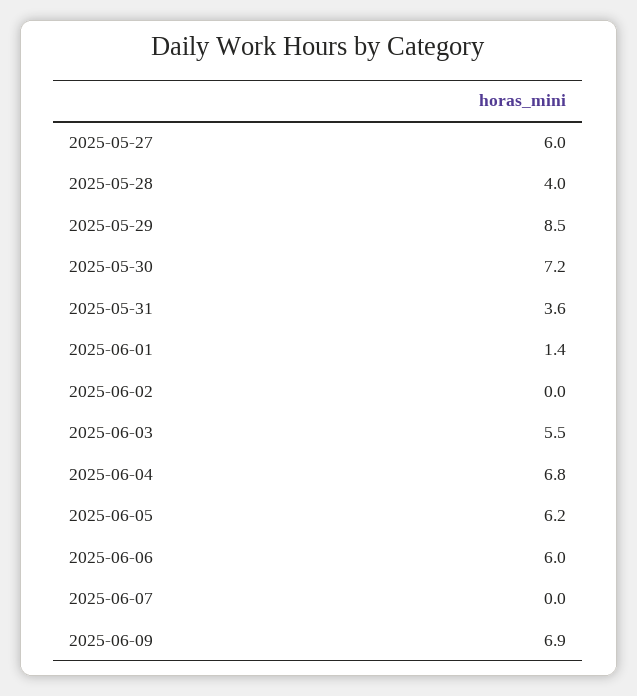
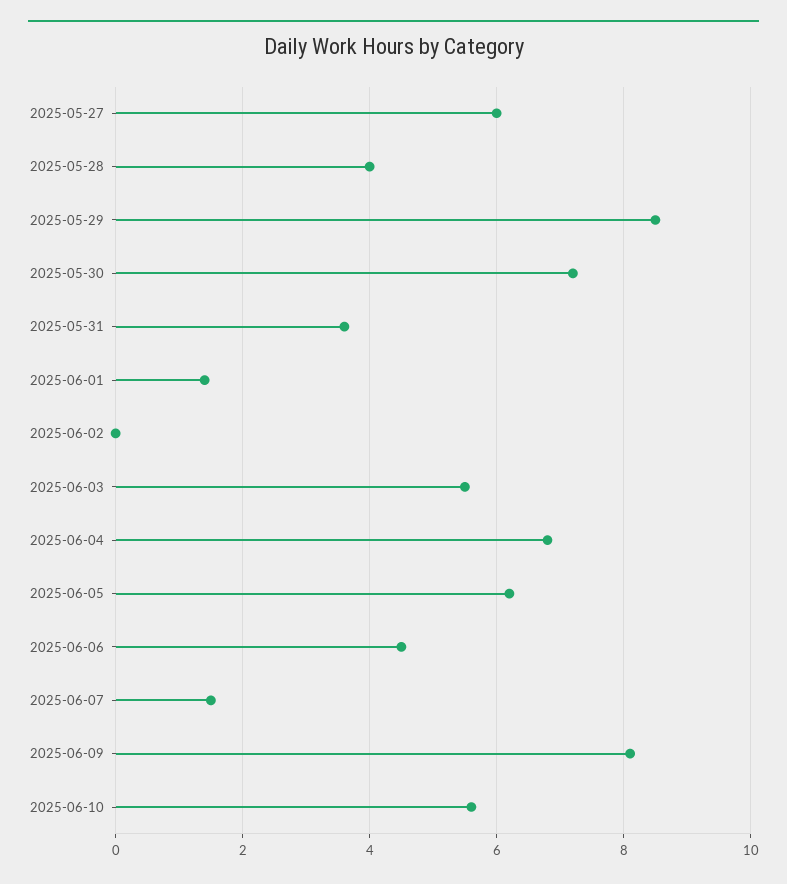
2025-06-06: 6 -> 4.5
2025-06-07: 0 -> 1.5
2025-06-09: 6.9 -> 8
2025-06-10: none -> 5.5

